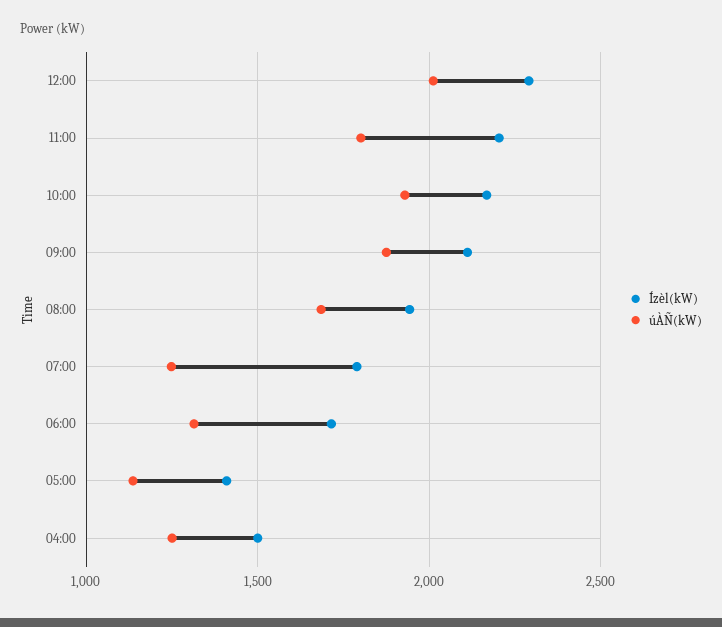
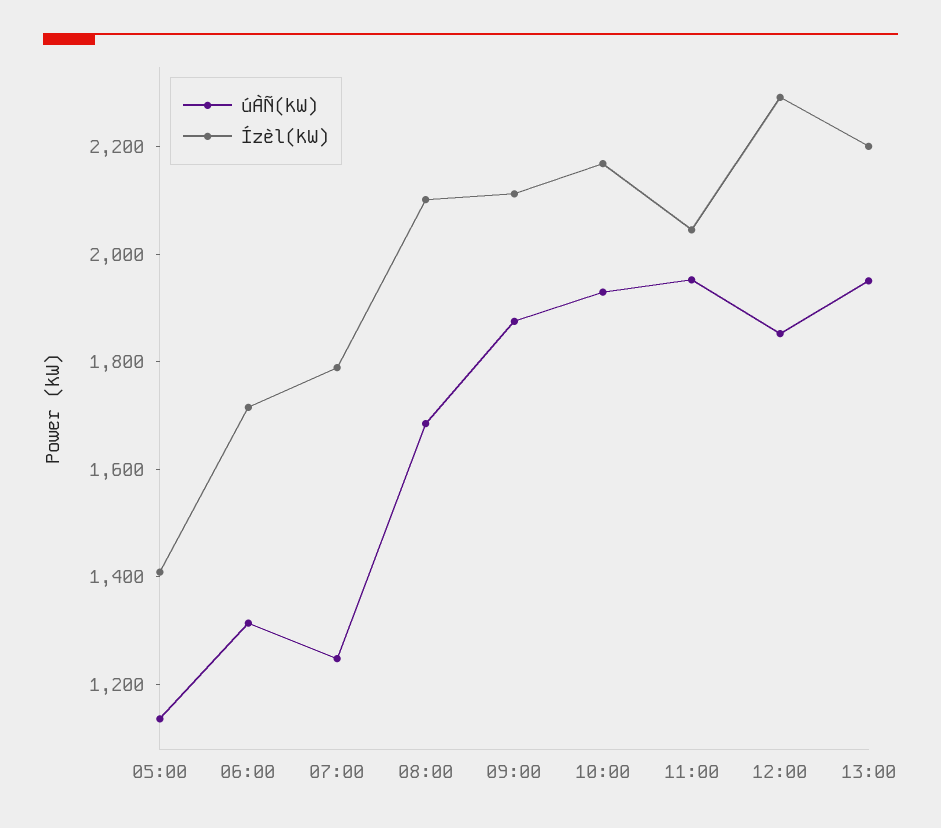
úÀÑ(kW), 12:00: 2000 -> 1850
Ízèl(kW), 11:00: 2200 -> 2050
úÀÑ(kW), 11:00: 1800 -> 1950
Ízèl(kW), 08:00: 1950 -> 2100
Ízèl(kW), 04:00: 1500 -> none
úÀÑ(kW), 04:00: 1250 -> none
úÀÑ(kW), 13:00: none -> 1950
Ízèl(kW), 13:00: none -> 2200

